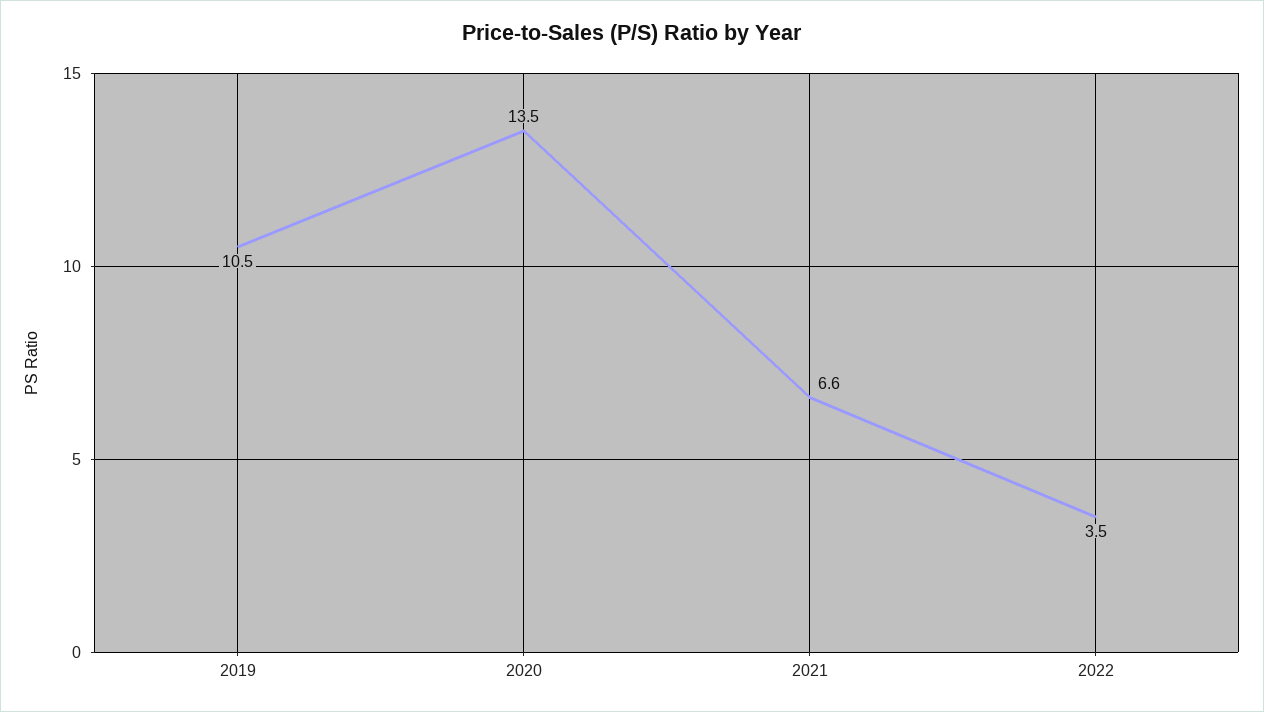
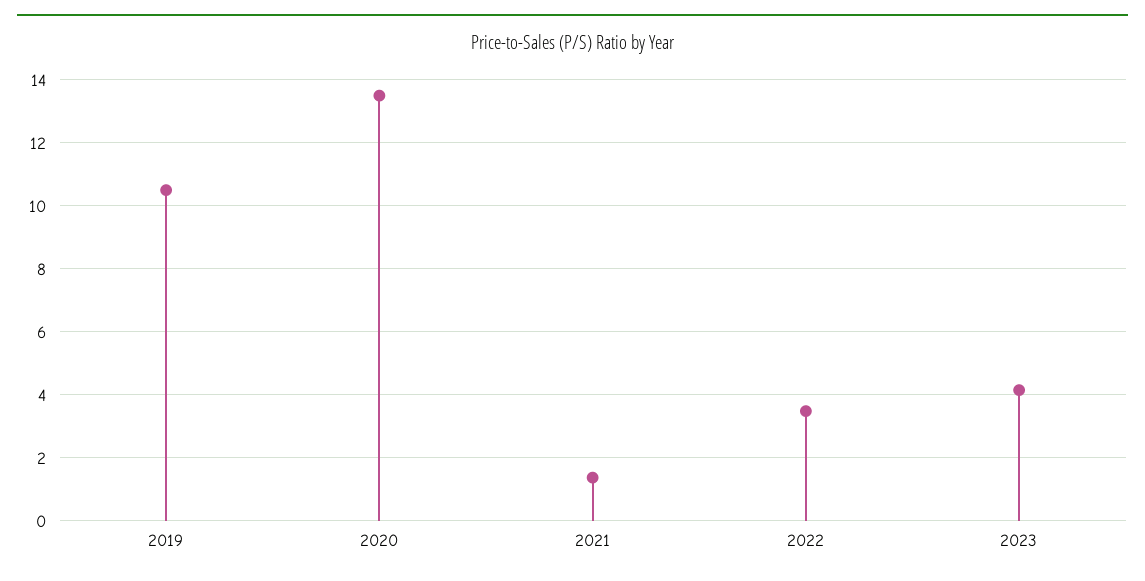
2021: 6.6 -> 1.4
2023: none -> 4.2

